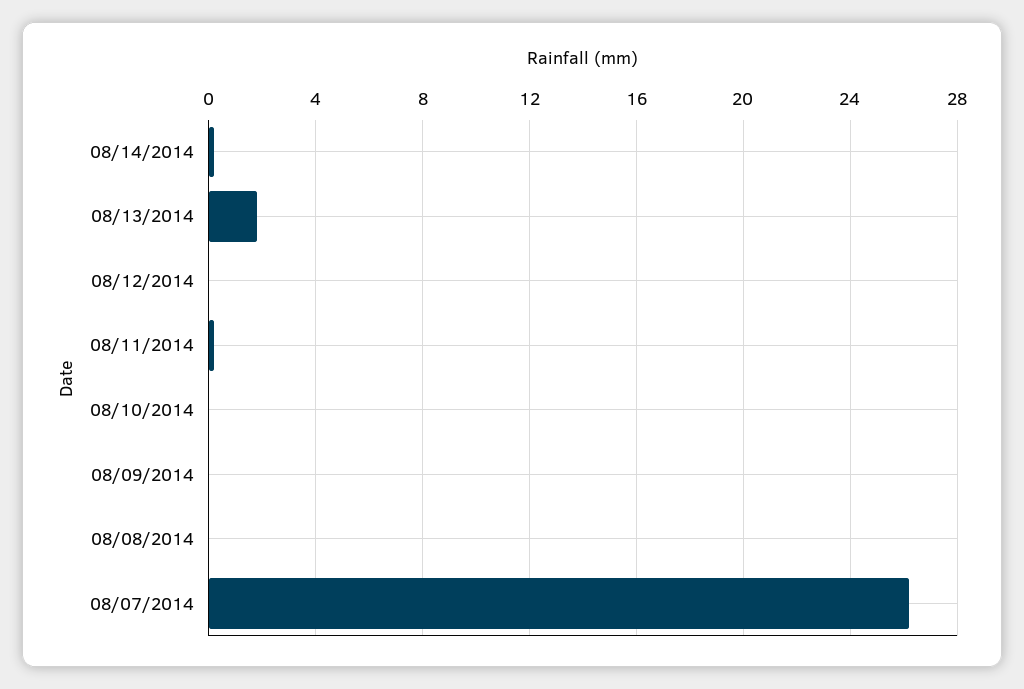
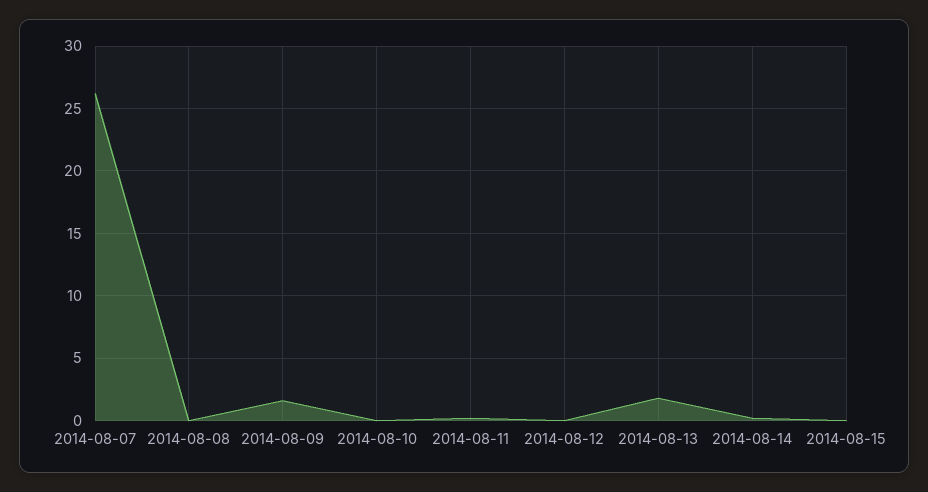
08/09/2014: 0 -> 1.5
2014-08-15: none -> 0

